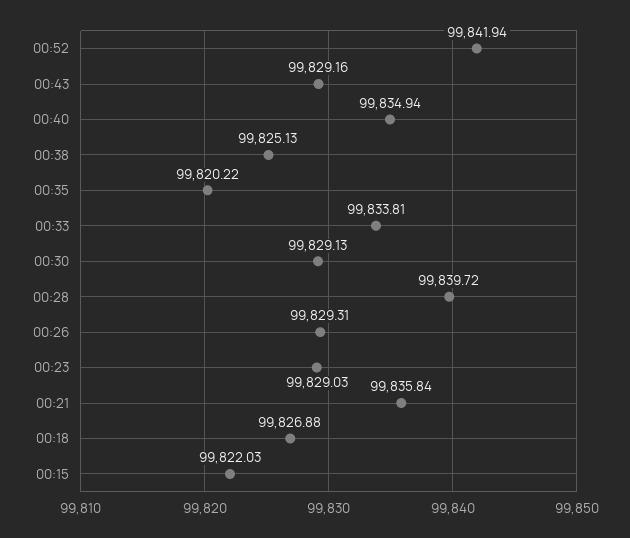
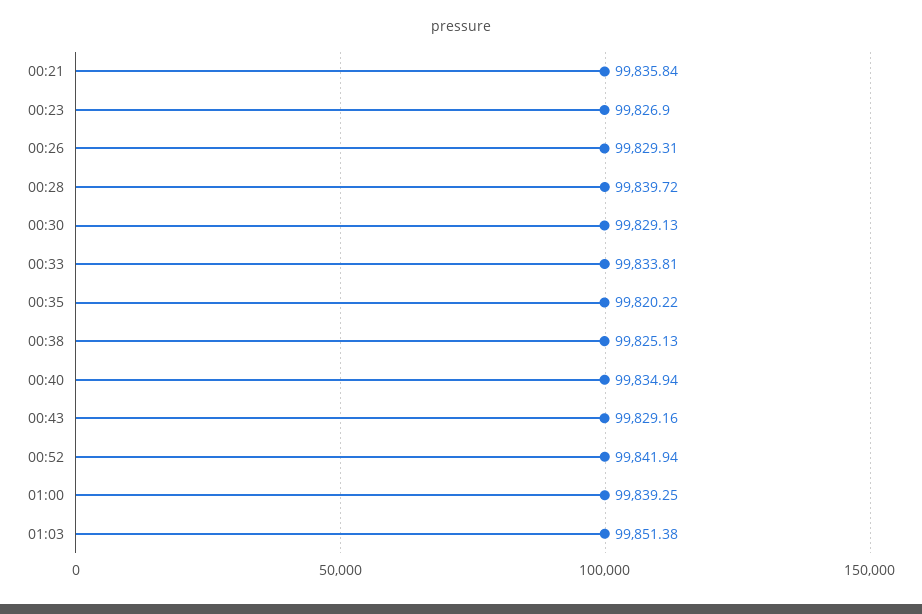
00:23: 99829.03 -> 99826.9
00:18: 99826.88 -> none
00:15: 99822.03 -> none
01:00: none -> 99839.25
01:03: none -> 99851.38

